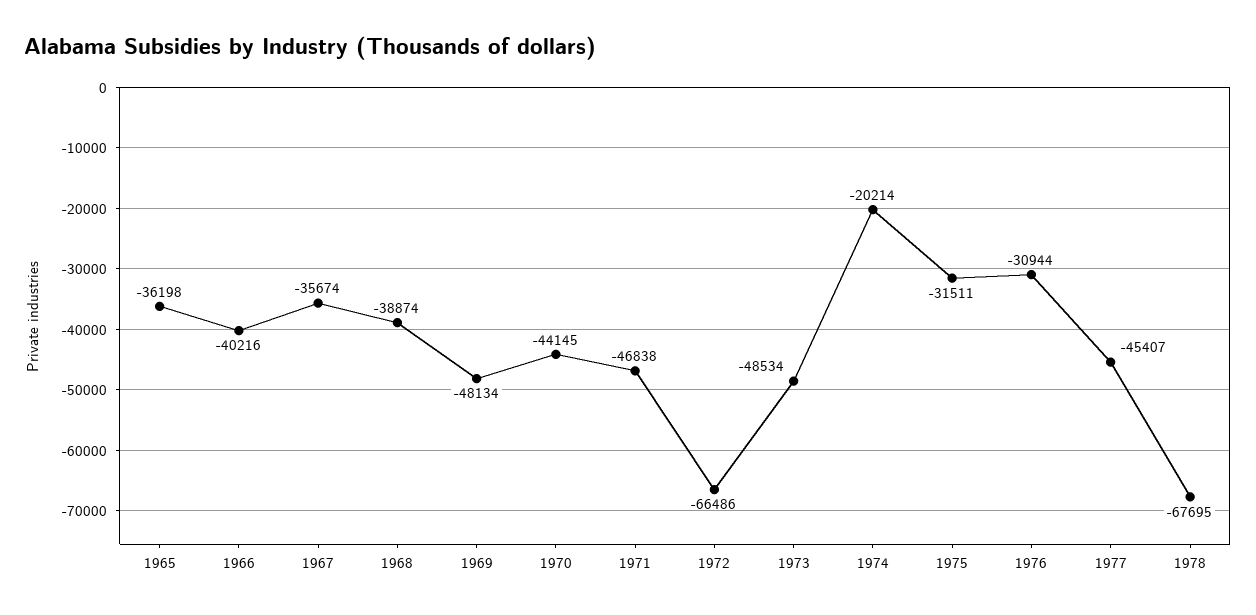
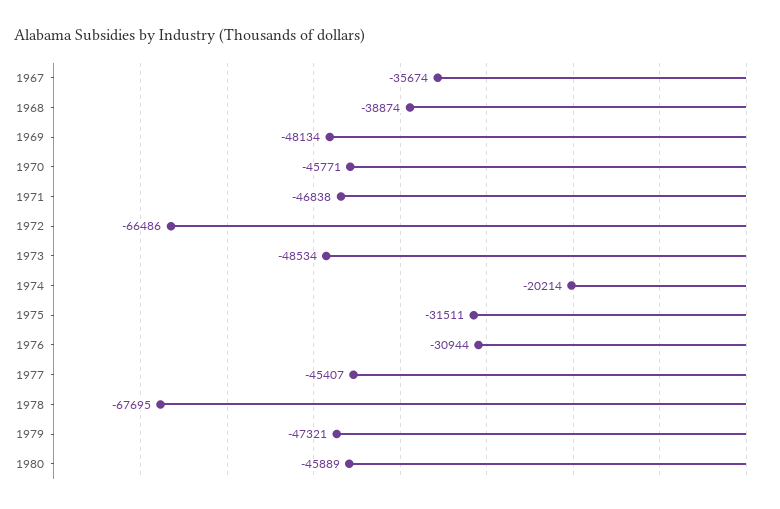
1965: -36198 -> none
1966: -40216 -> none
1970: -44145 -> -45771
1979: none -> -47321
1980: none -> -45889

